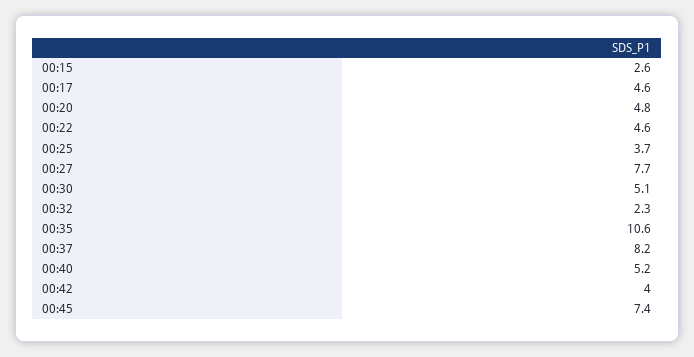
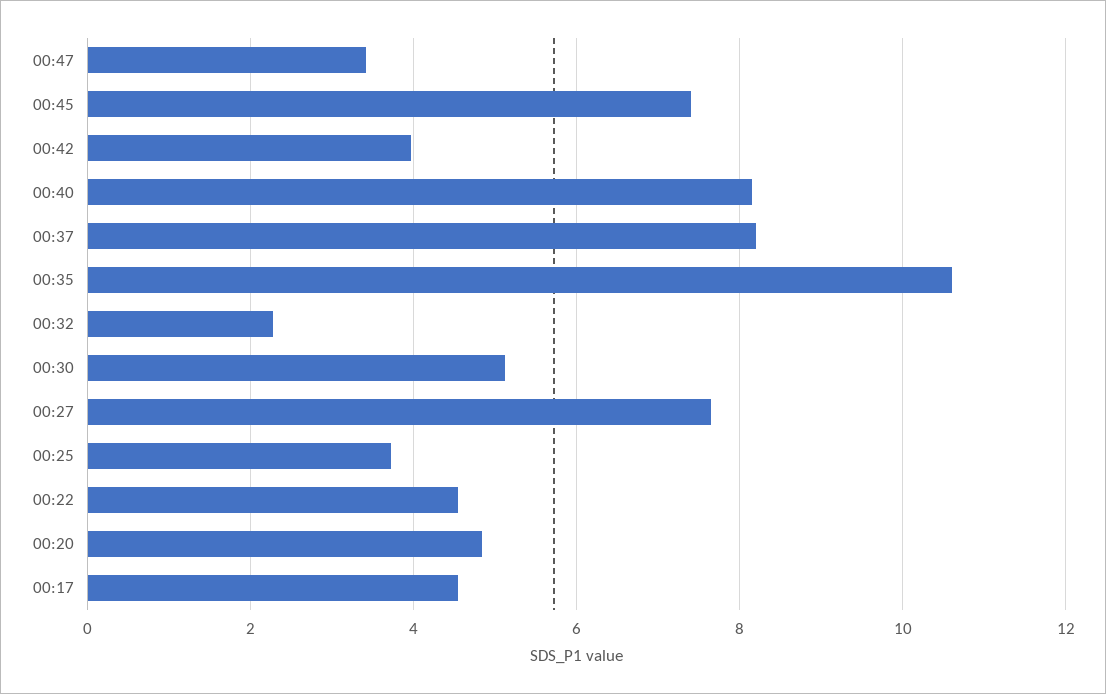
00:15: 2.6 -> none
00:40: 5.2 -> 8.2
00:47: none -> 3.4

